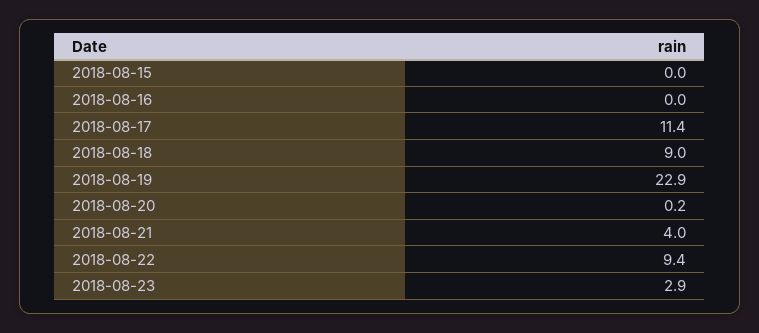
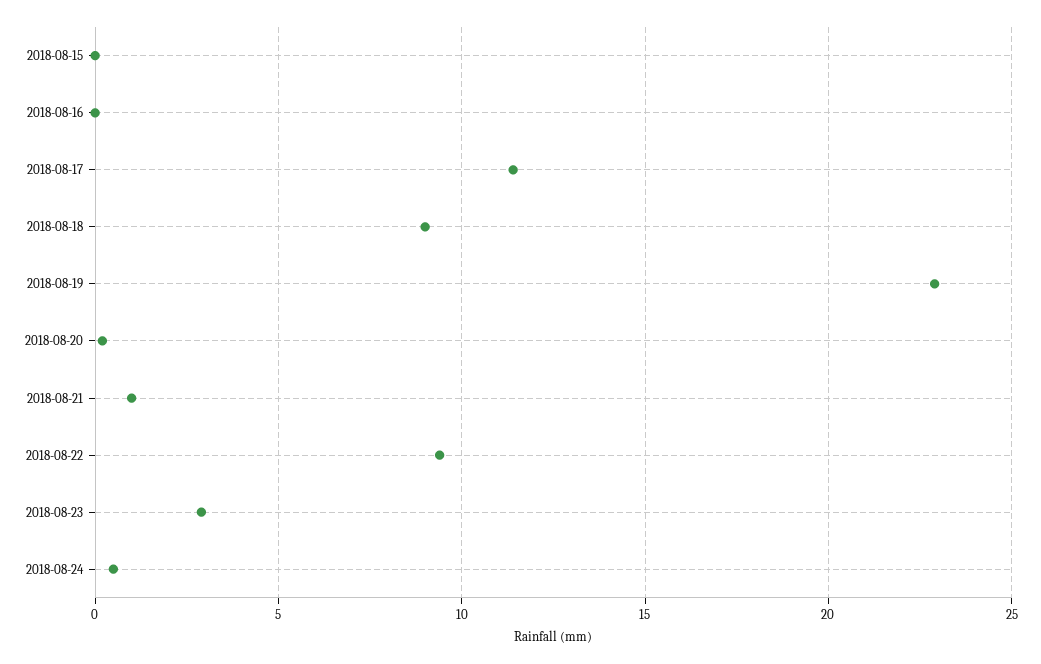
2018-08-21: 4 -> 1
2018-08-24: none -> 0.5

